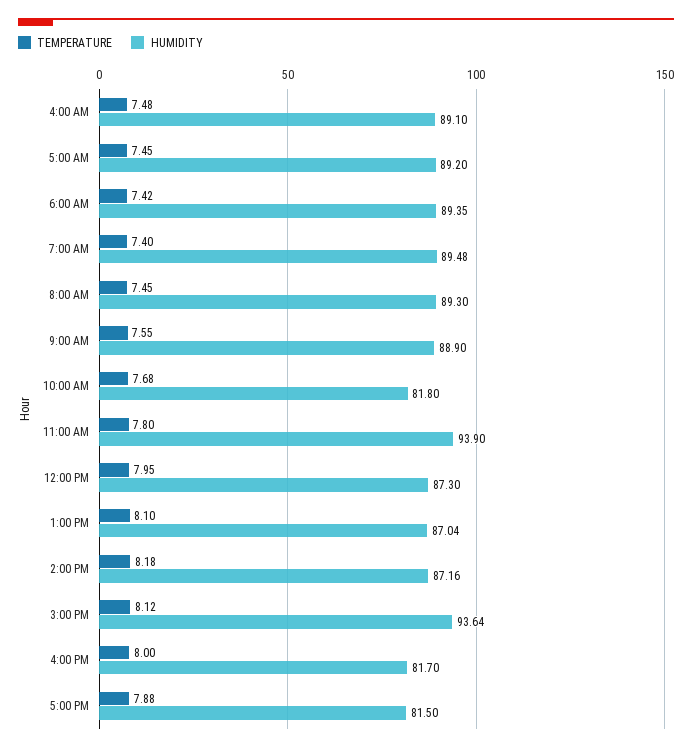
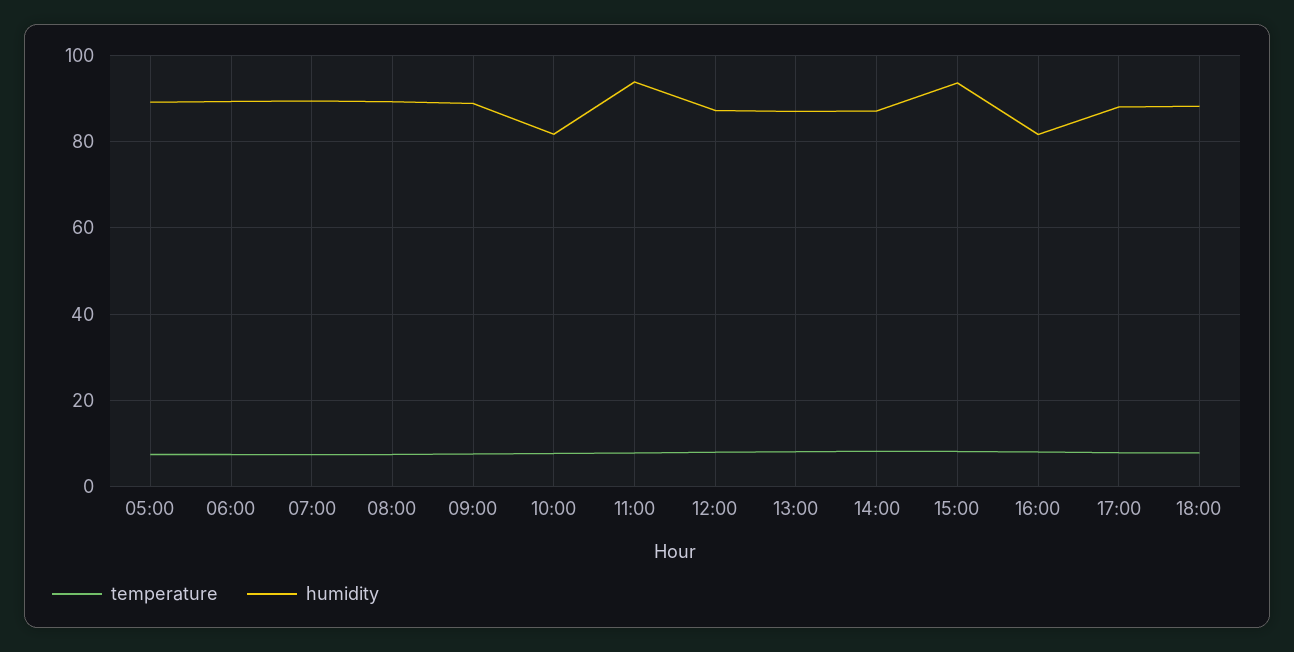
TEMPERATURE, 4:00 AM: 7.48 -> none
HUMIDITY, 4:00 AM: 89.1 -> none
HUMIDITY, 5:00 PM: 81.5 -> 88
TEMPERATURE, 18:00: none -> 8
HUMIDITY, 18:00: none -> 88

